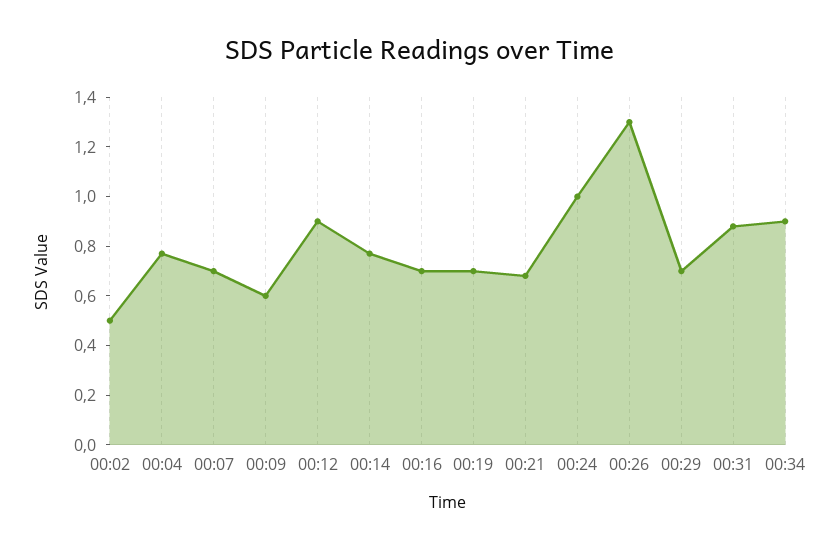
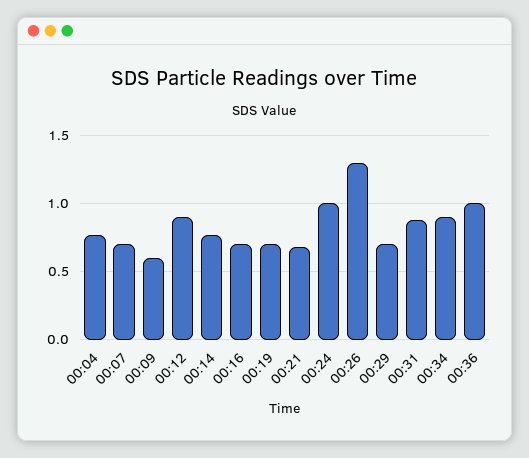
00:02: 0.5 -> none
00:36: none -> 1

